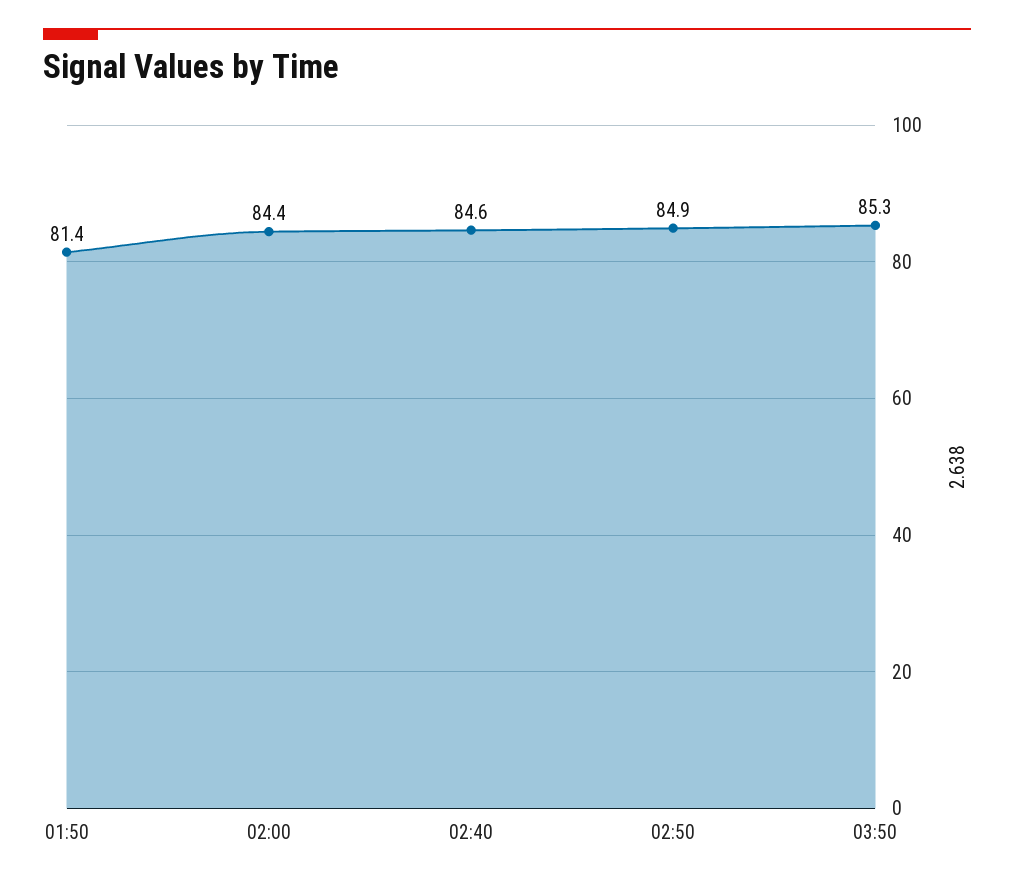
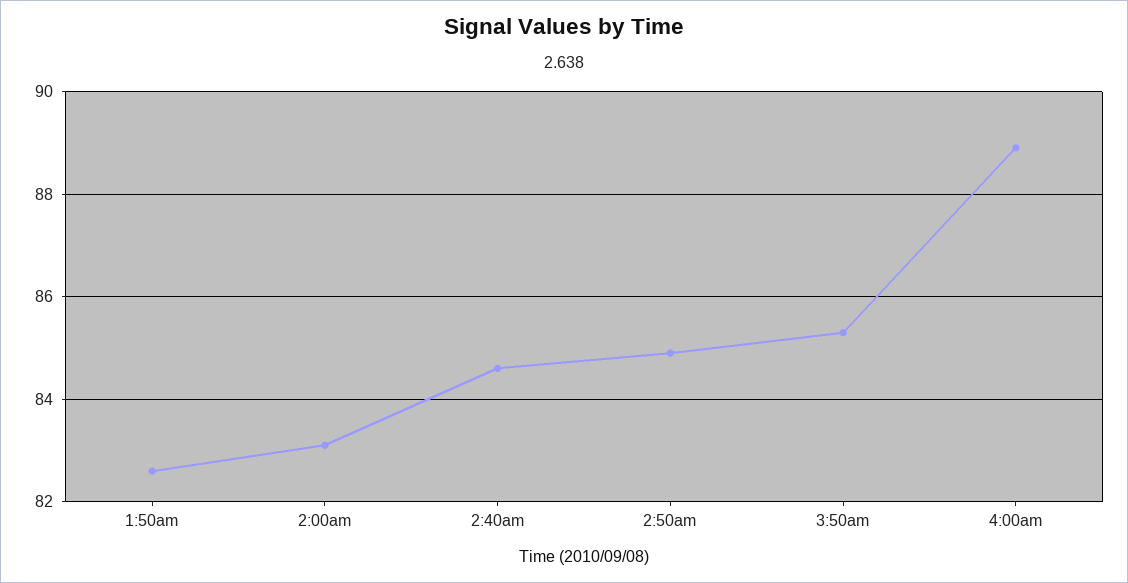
01:50: 81.4 -> 82.5
02:00: 84.4 -> 83
4:00am: none -> 89

